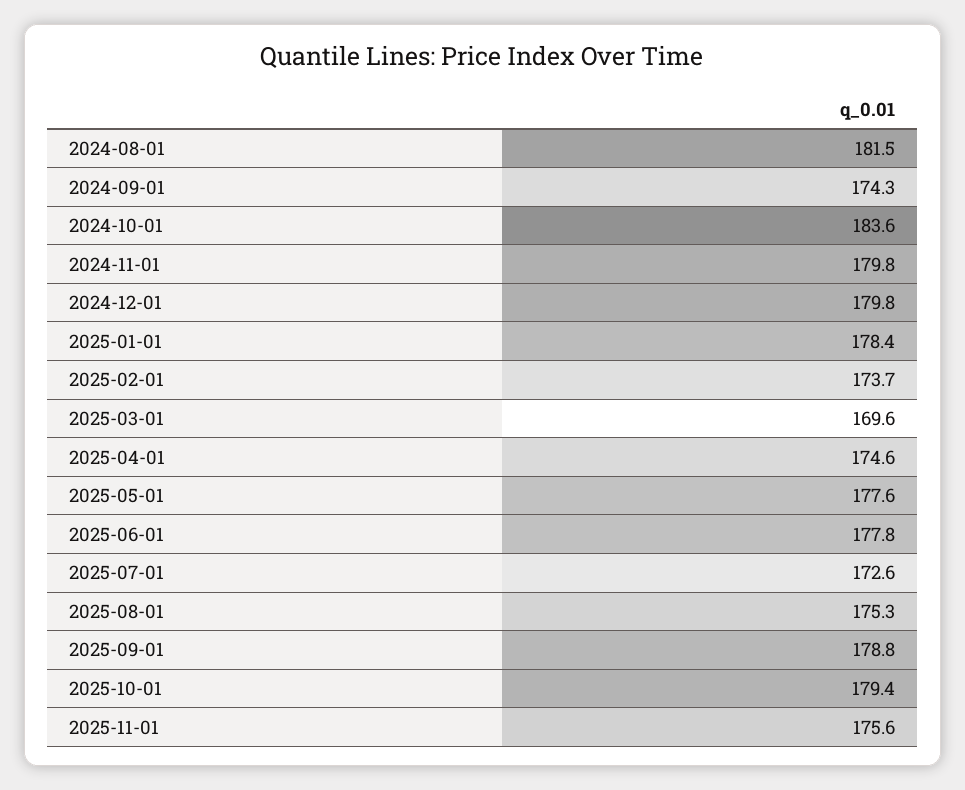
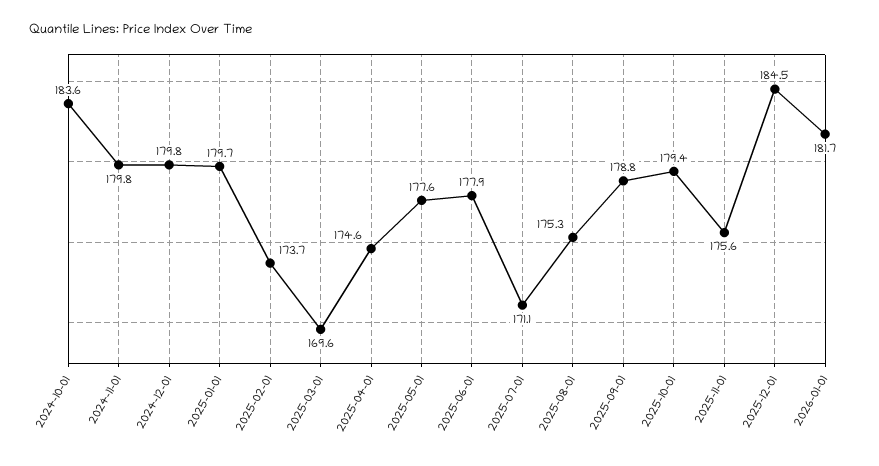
2024-08-01: 181.5 -> none
2024-09-01: 174.3 -> none
2025-01-01: 178.4 -> 179.7
2025-06-01: 177.8 -> 177.9
2025-07-01: 172.6 -> 171.1
2025-12-01: none -> 184.5
2026-01-01: none -> 181.7

